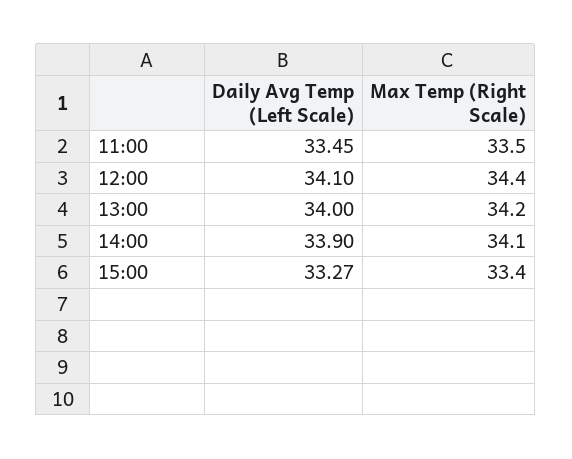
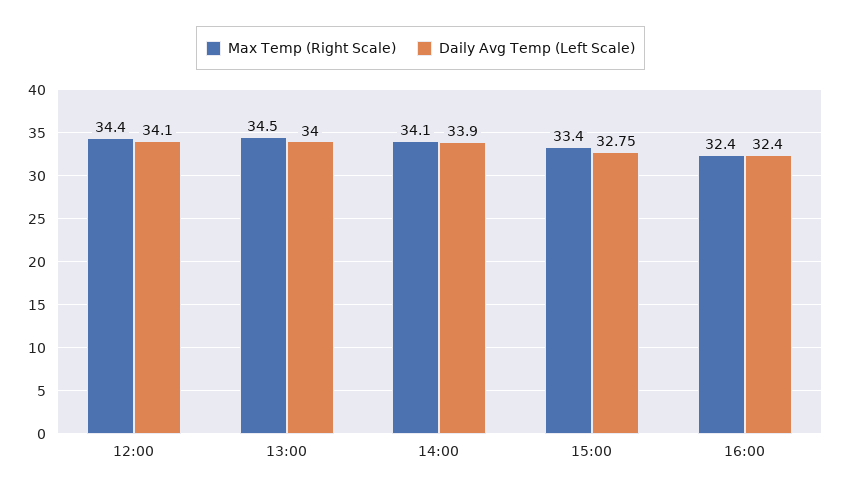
Daily Avg Temp (Left Scale), 11:00: 33.45 -> none
Max Temp (Right Scale), 11:00: 33.5 -> none
Max Temp (Right Scale), 13:00: 34.2 -> 34.5
Daily Avg Temp (Left Scale), 15:00: 33.27 -> 32.75
Max Temp (Right Scale), 16:00: none -> 32.4
Daily Avg Temp (Left Scale), 16:00: none -> 32.4

